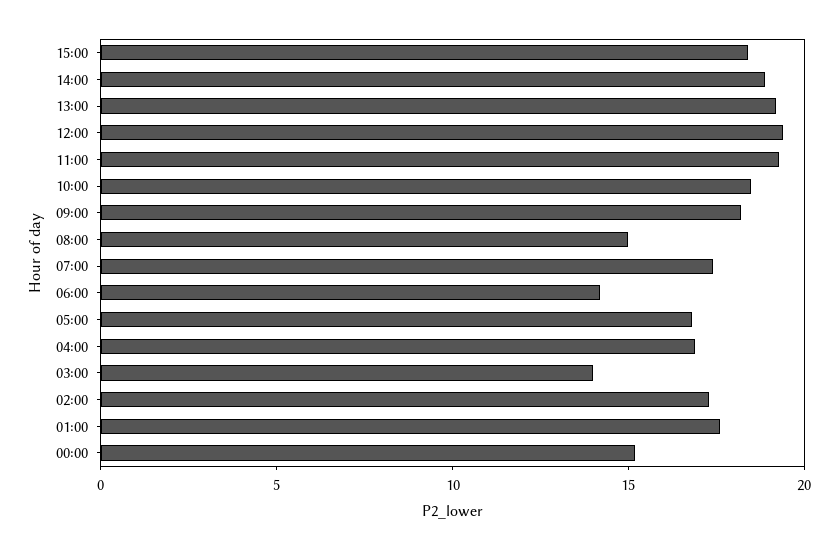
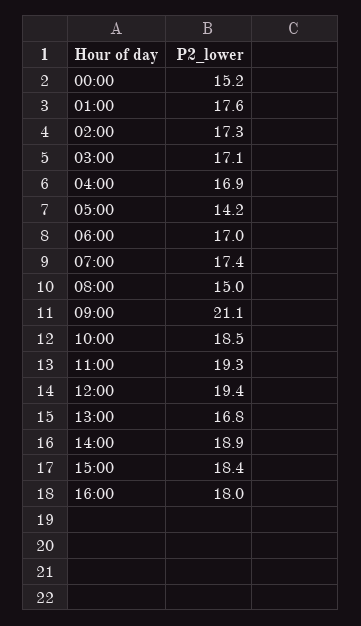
13:00: 19 -> 16.8
09:00: 18 -> 21.1
06:00: 14 -> 17
05:00: 17 -> 14.2
03:00: 14 -> 17.1
16:00: none -> 18

